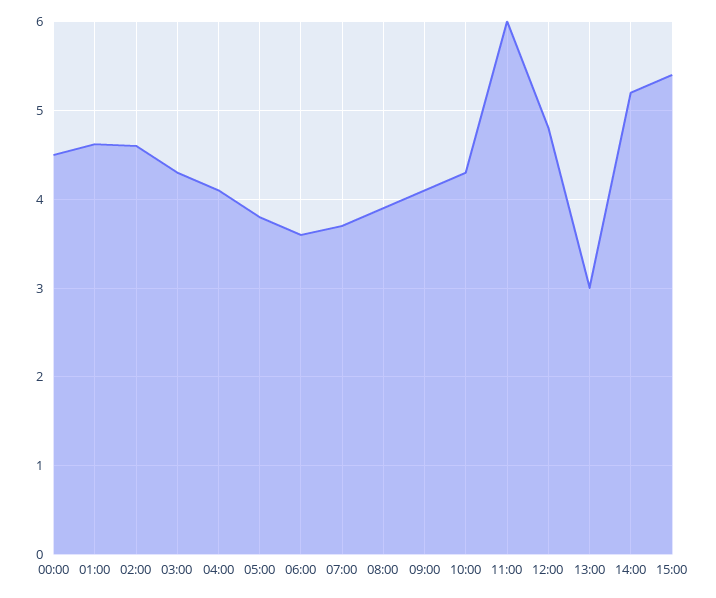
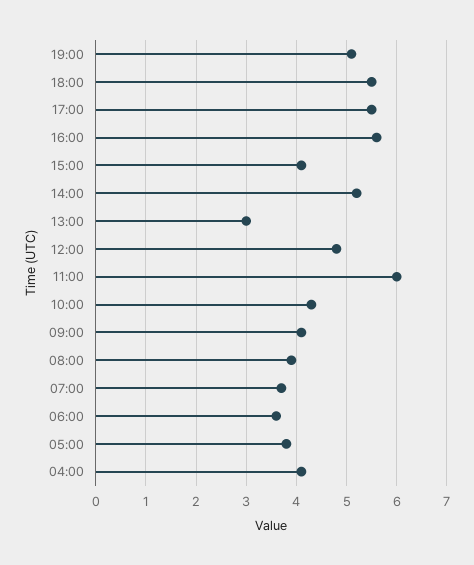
00:00: 4.5 -> none
01:00: 4.6 -> none
02:00: 4.6 -> none
03:00: 4.3 -> none
15:00: 5.4 -> 4
19:00: none -> 5
18:00: none -> 5.5
17:00: none -> 5.5
16:00: none -> 5.5

